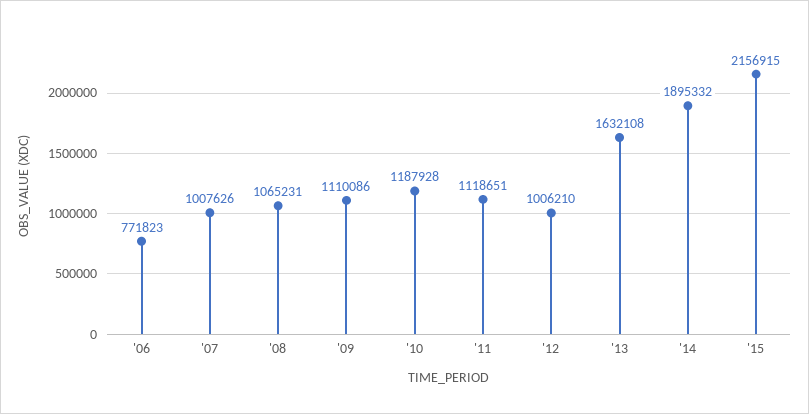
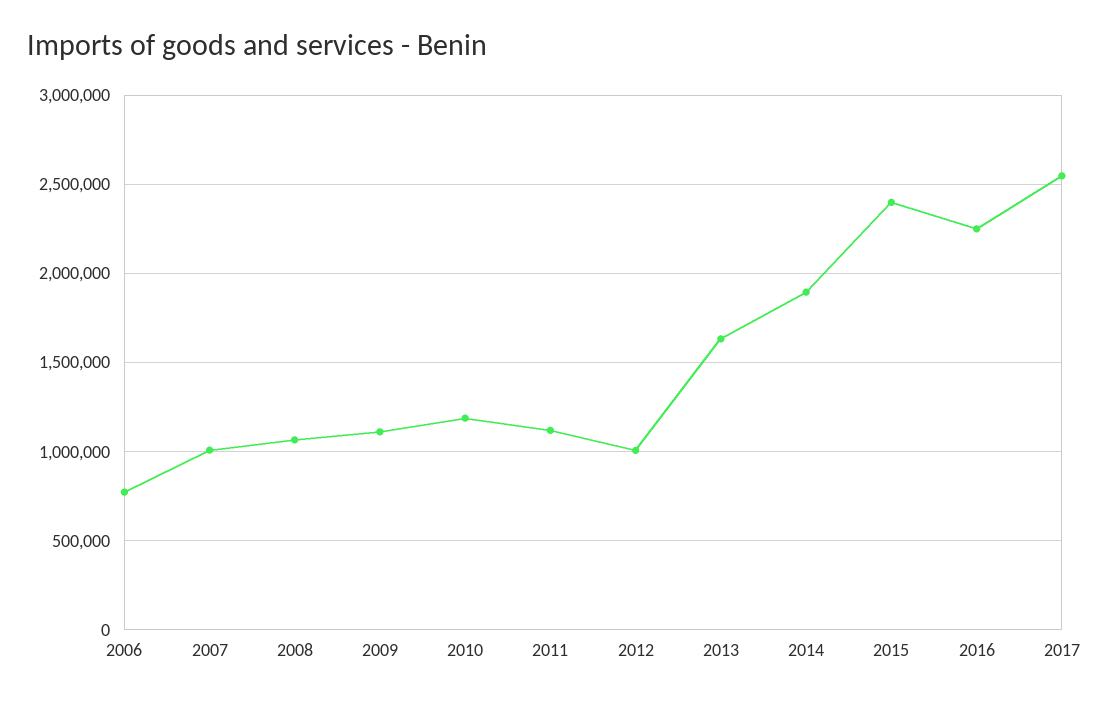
'15: 2156915 -> 2400000
2016: none -> 2250000
2017: none -> 2550000

